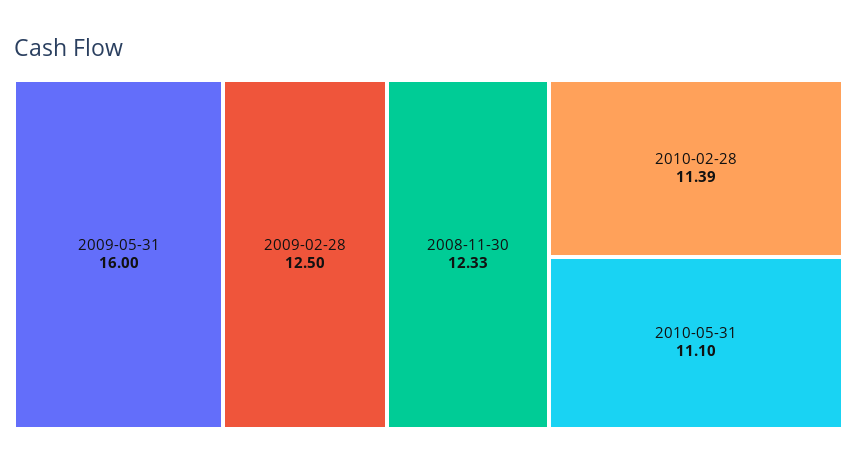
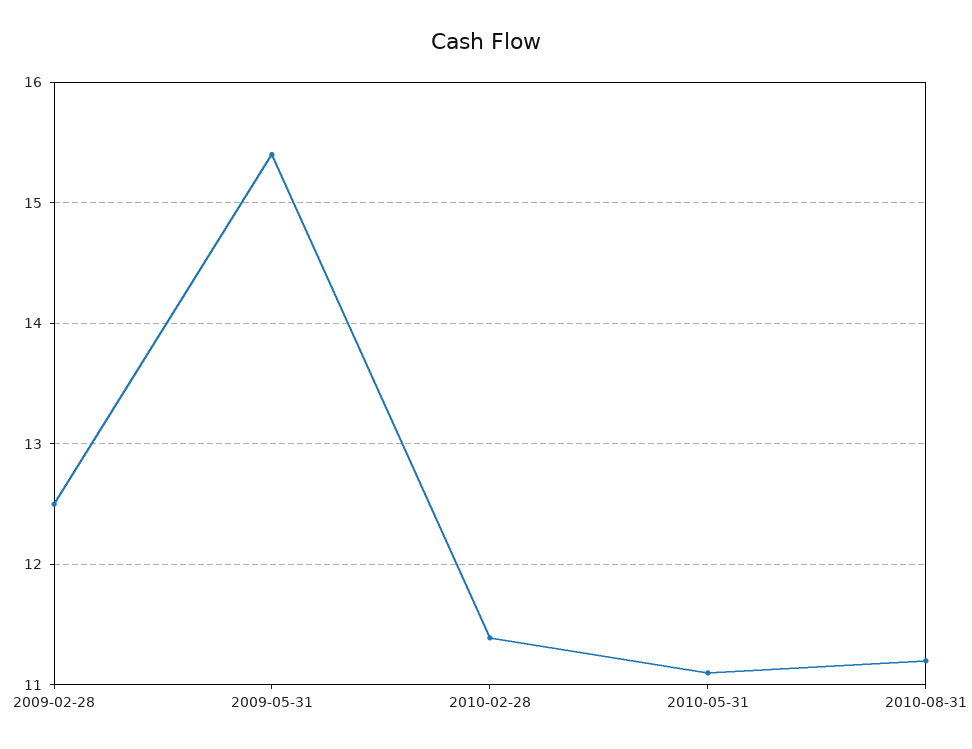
2009-05-31: 16 -> 15.4
2008-11-30: 12.33 -> none
2010-08-31: none -> 11.2

